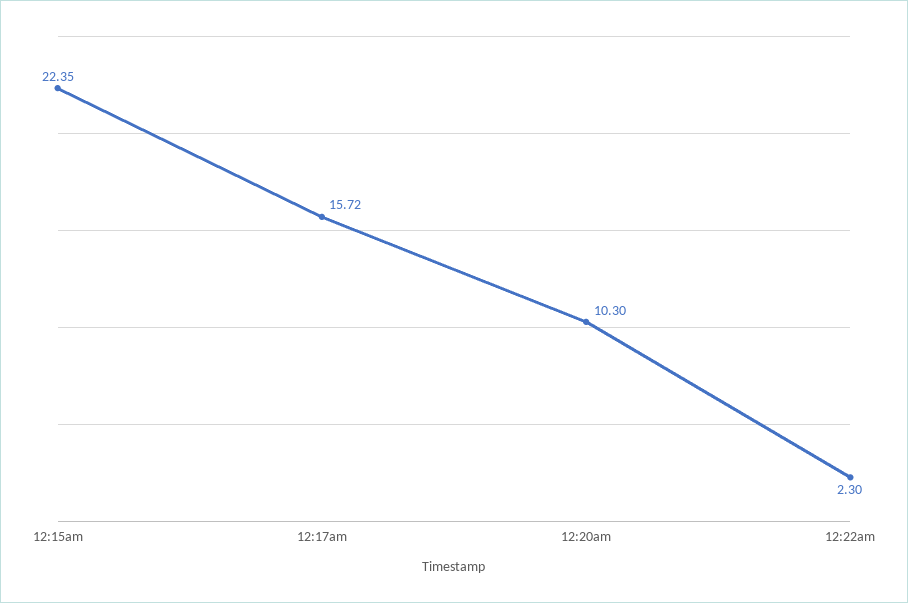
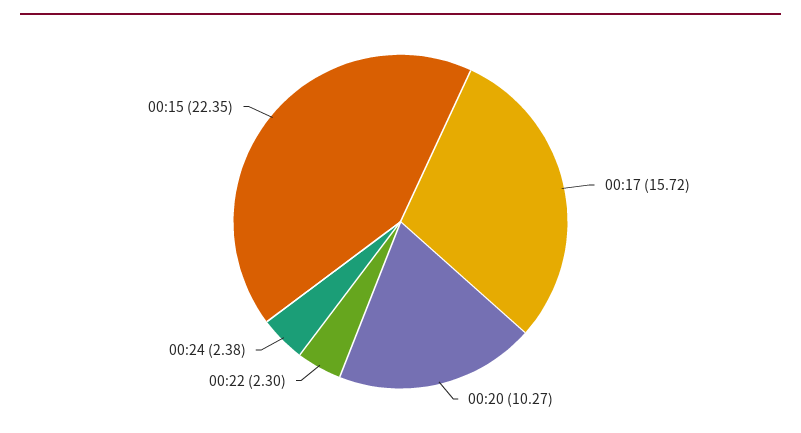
12:20am: 10.3 -> 10.27
00:24: none -> 2.38

